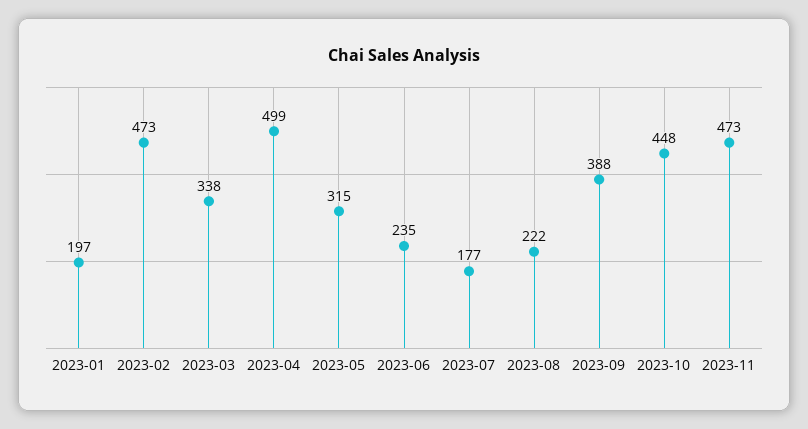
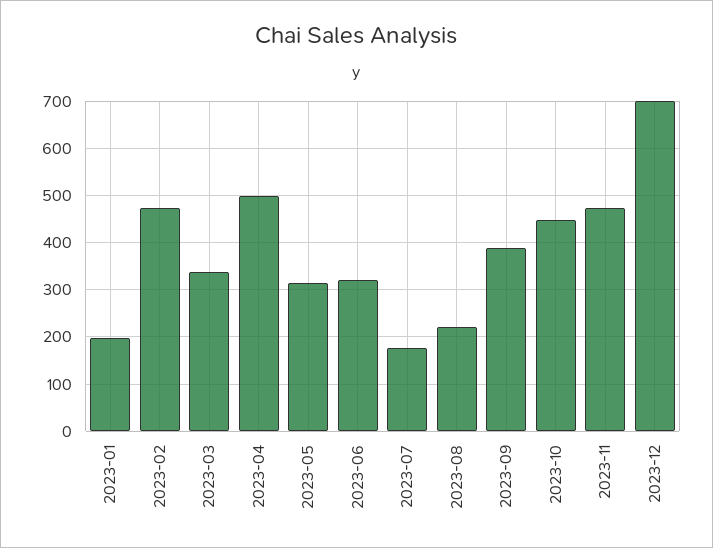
2023-06: 235 -> 320
2023-12: none -> 700

